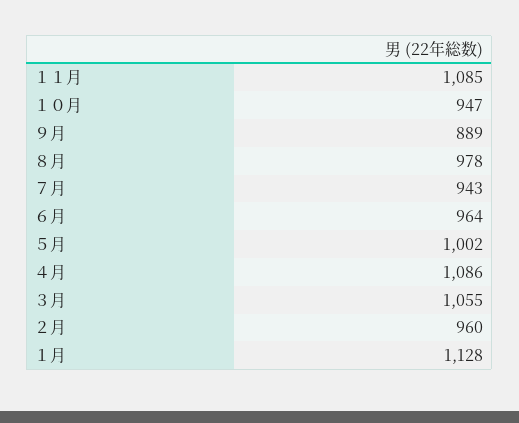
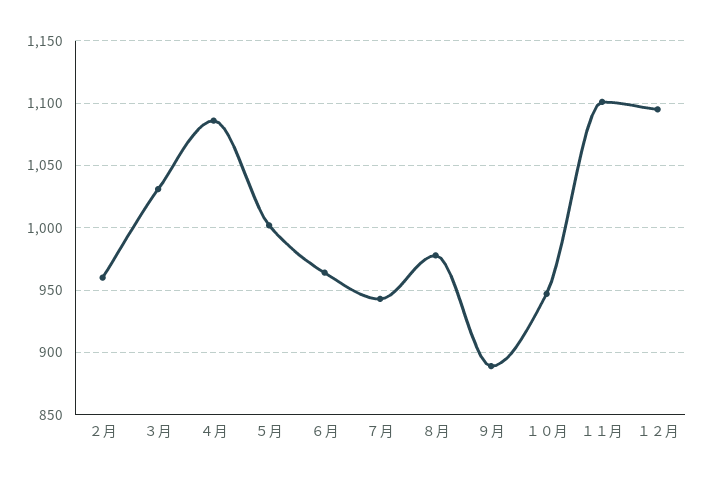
１１月: 1085 -> 1100
３月: 1055 -> 1030
１月: 1128 -> none
１２月: none -> 1095

